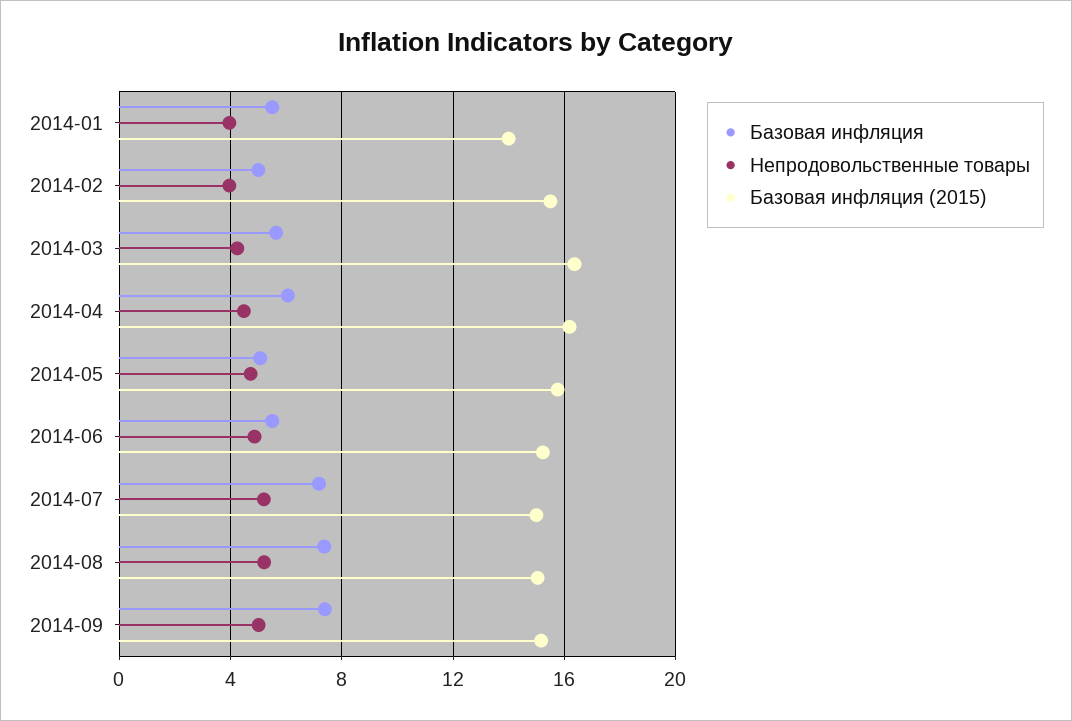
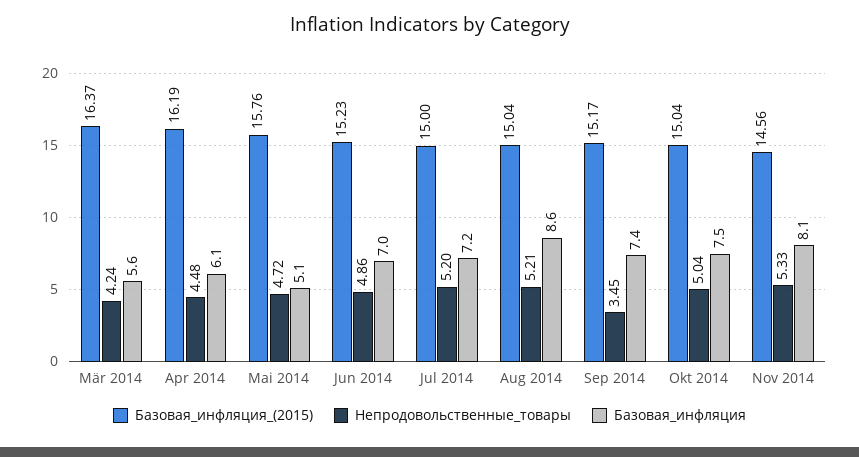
Базовая инфляция, 2014-01: 5.5 -> none
Непродовольственные товары, 2014-01: 4 -> none
Базовая инфляция (2015), 2014-01: 14 -> none
Базовая инфляция, 2014-02: 5 -> none
Непродовольственные товары, 2014-02: 4 -> none
Базовая инфляция (2015), 2014-02: 15.5 -> none
Базовая инфляция, 2014-06: 5.5 -> 7
Базовая инфляция, 2014-08: 7.5 -> 8.6
Непродовольственные товары, 2014-09: 5 -> 3.45
Базовая инфляция (2015), Okt 2014: none -> 15.04
Непродовольственные товары, Okt 2014: none -> 5.04
Базовая инфляция, Okt 2014: none -> 7.5
Базовая инфляция (2015), Nov 2014: none -> 14.56
Непродовольственные товары, Nov 2014: none -> 5.33
Базовая инфляция, Nov 2014: none -> 8.1

